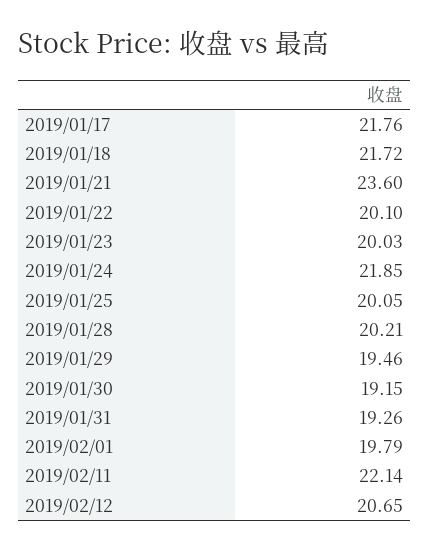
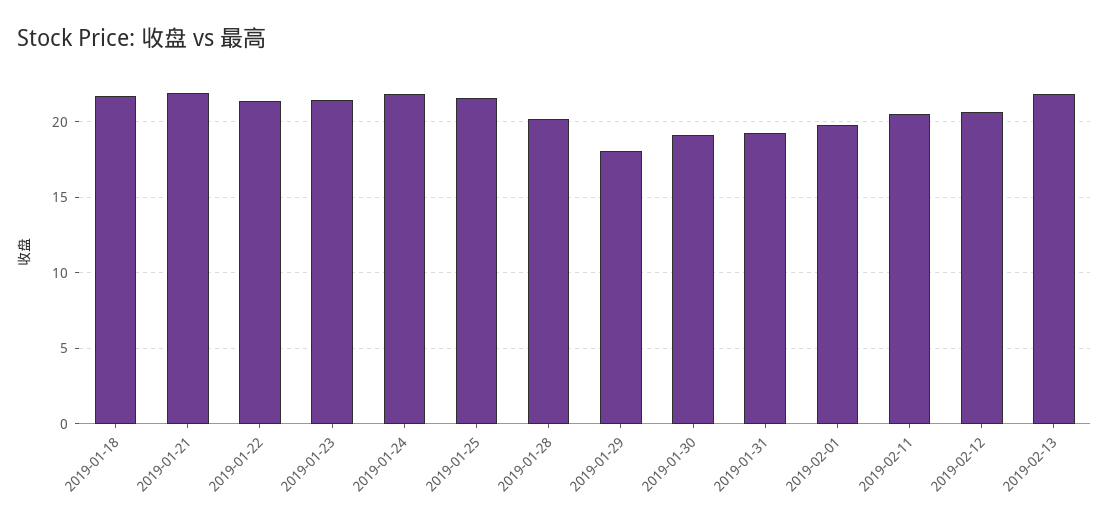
2019/01/17: 21.76 -> none
2019/01/21: 23.6 -> 22
2019/01/22: 20.1 -> 21.5
2019/01/23: 20.03 -> 21.5
2019/01/25: 20.05 -> 21.5
2019/01/29: 19.46 -> 18
2019/02/11: 22.14 -> 20.5
2019-02-13: none -> 22

